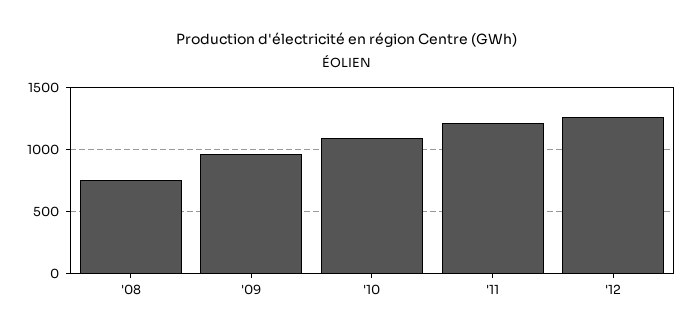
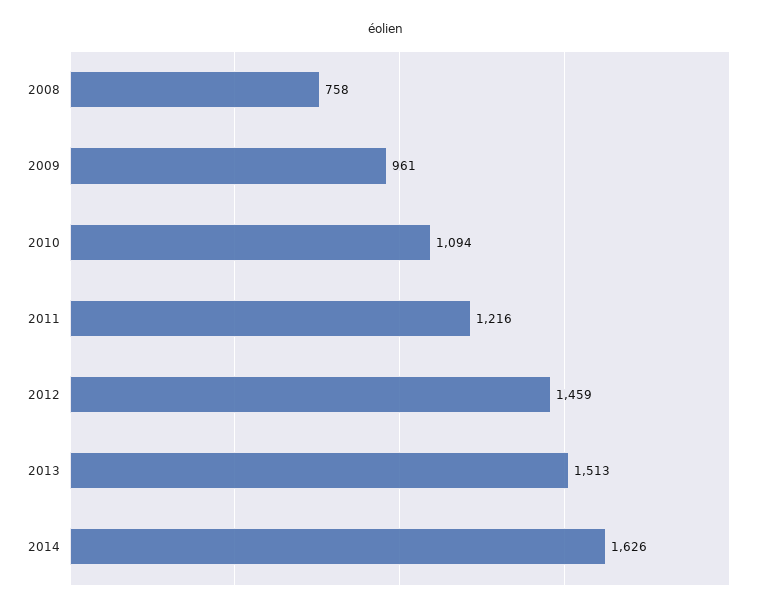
'12: 1250 -> 1459
2013: none -> 1513
2014: none -> 1626

